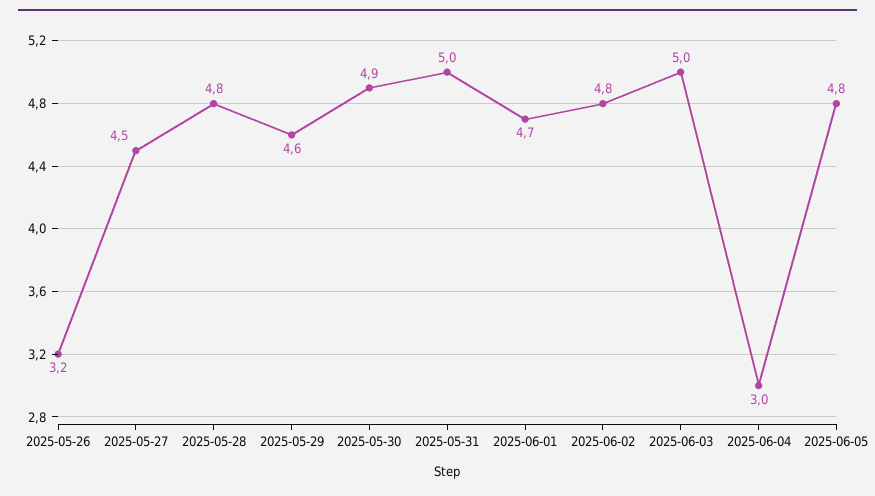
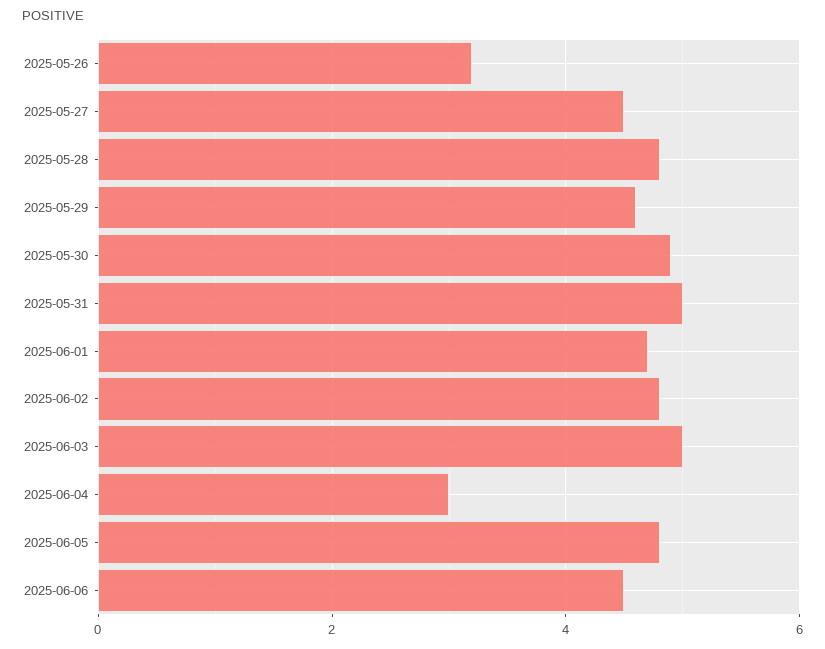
2025-06-06: none -> 4.5

